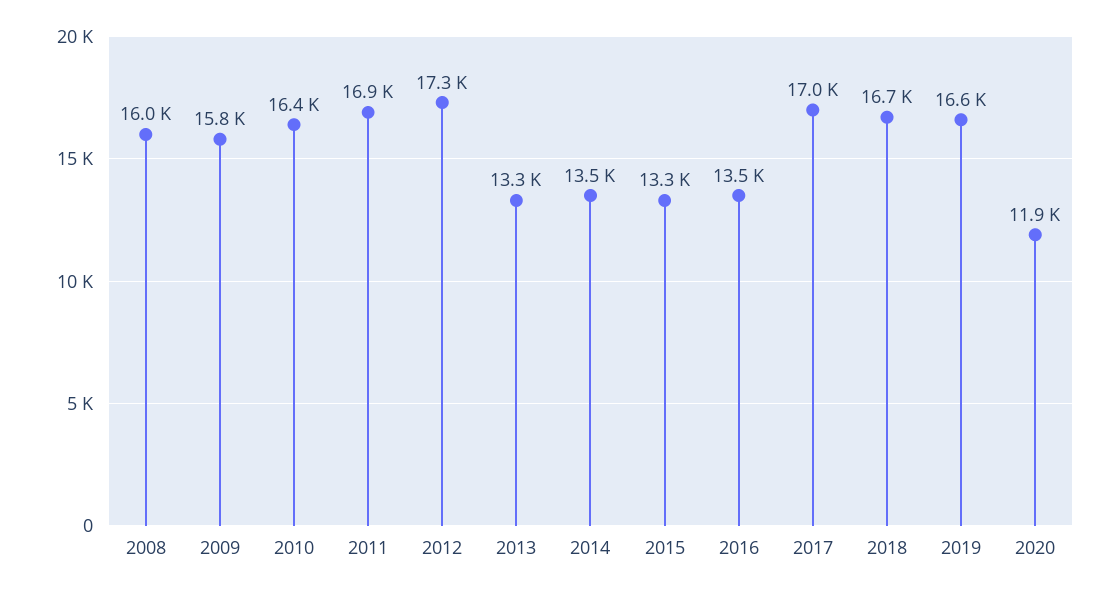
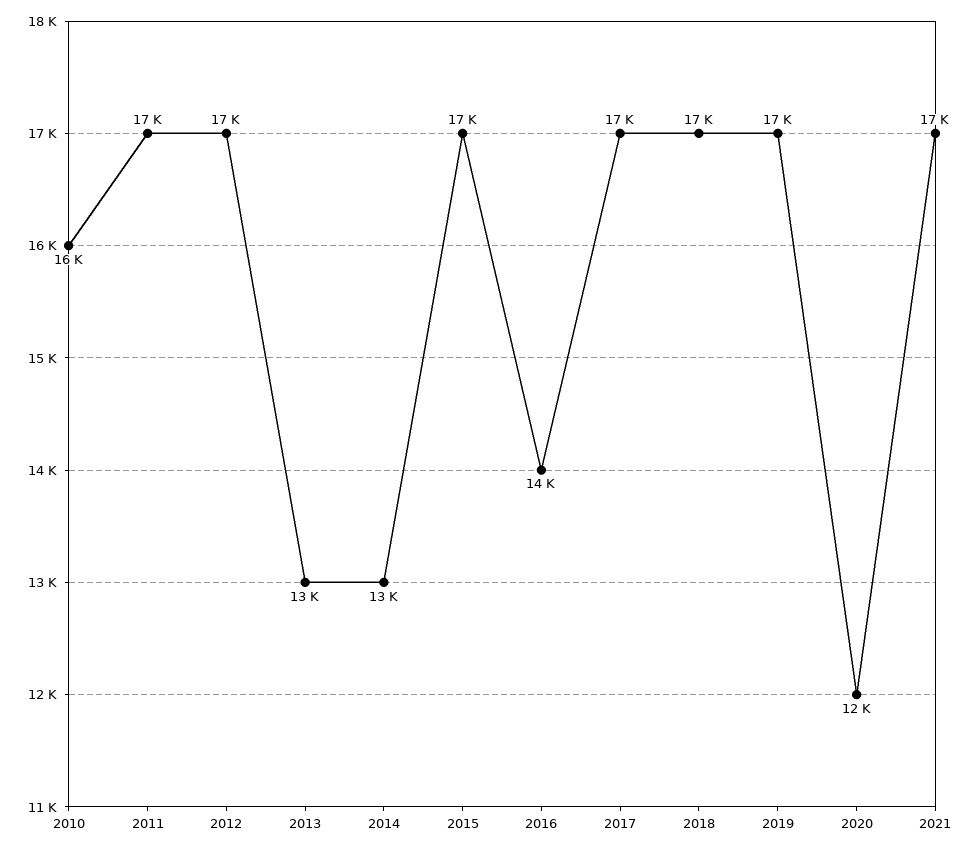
2008: 16000 -> none
2009: 15800 -> none
2015: 13300 -> 17000
2021: none -> 17000

